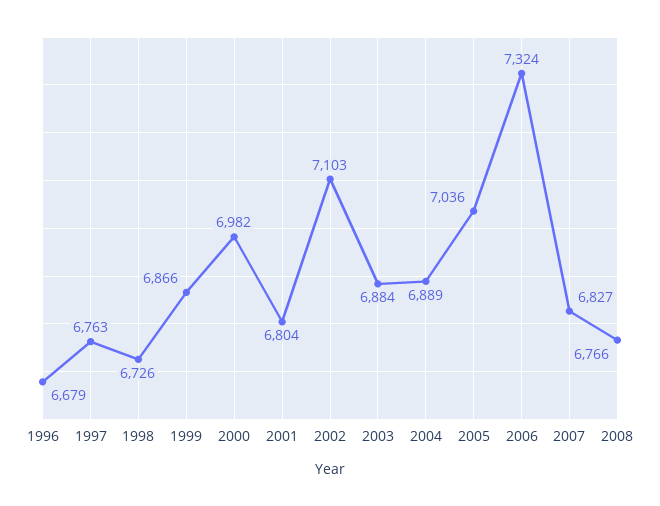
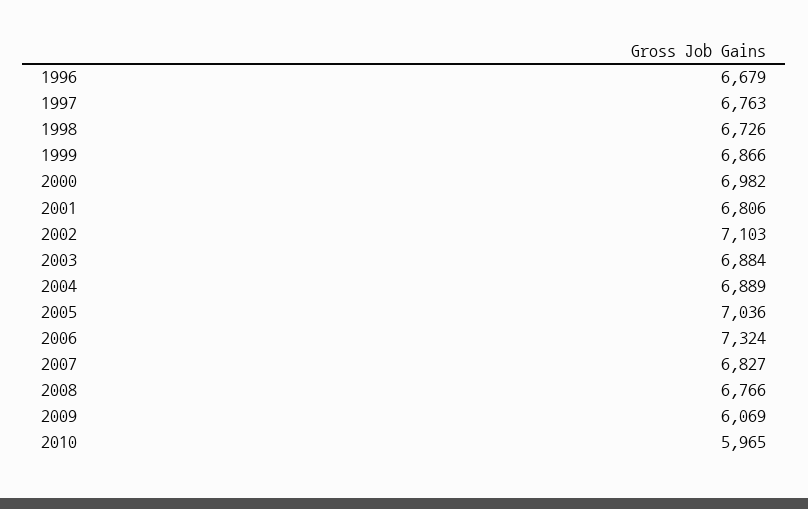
2001: 6804 -> 6806
2009: none -> 6069
2010: none -> 5965

